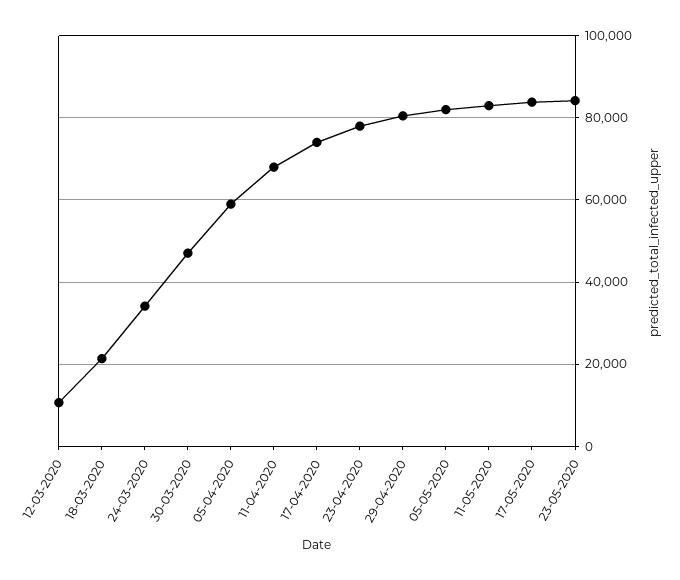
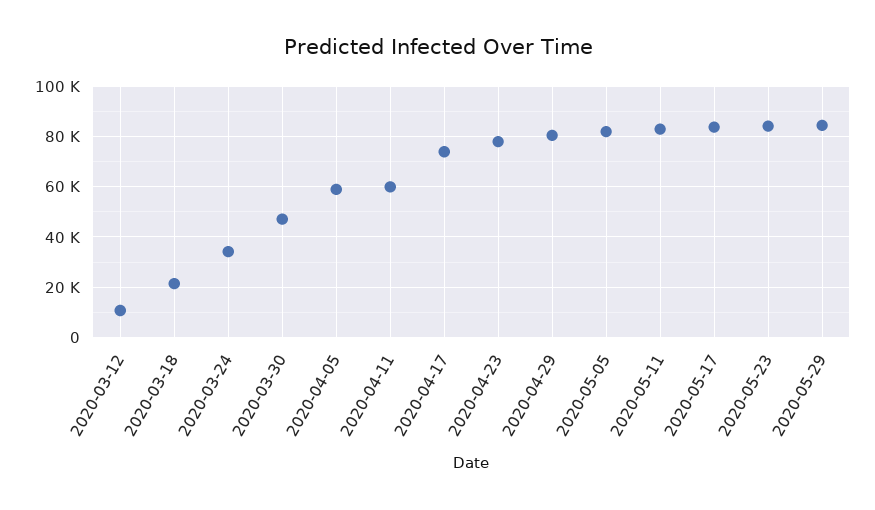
11-04-2020: 68000 -> 60000
2020-05-29: none -> 85000

